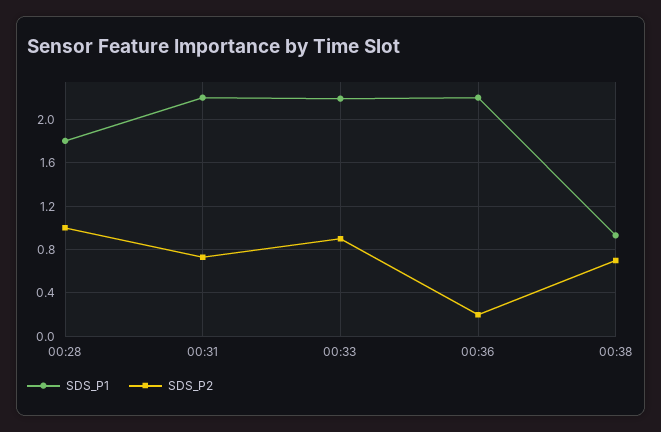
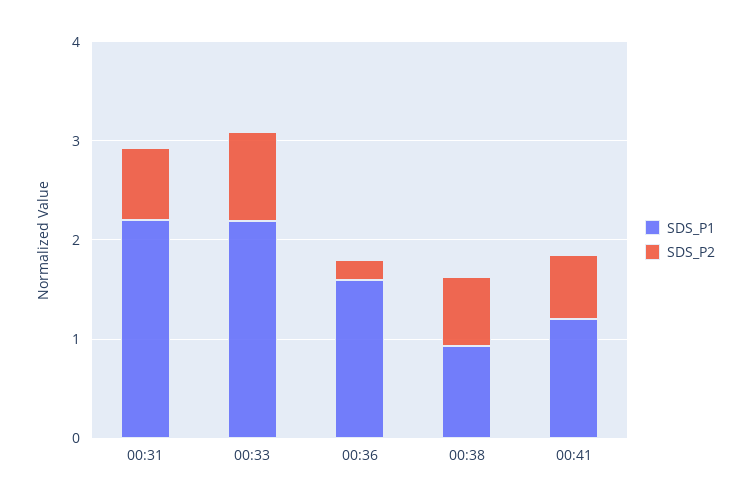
SDS_P1, 00:28: 1.8 -> none
SDS_P2, 00:28: 1 -> none
SDS_P1, 00:36: 2.2 -> 1.6
SDS_P1, 00:41: none -> 1.2
SDS_P2, 00:41: none -> 0.6

